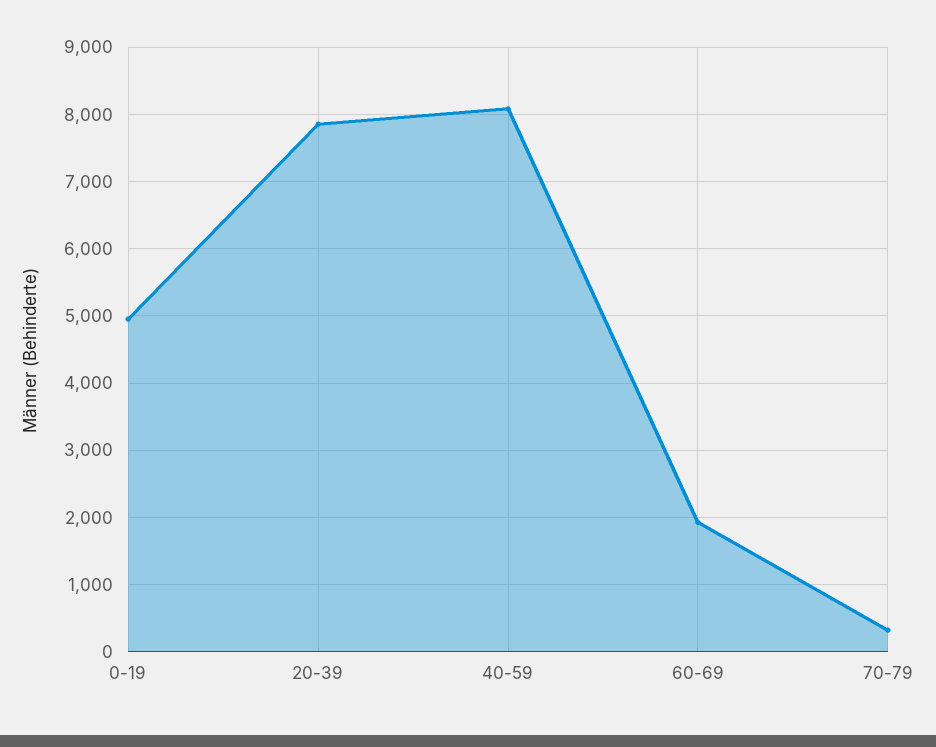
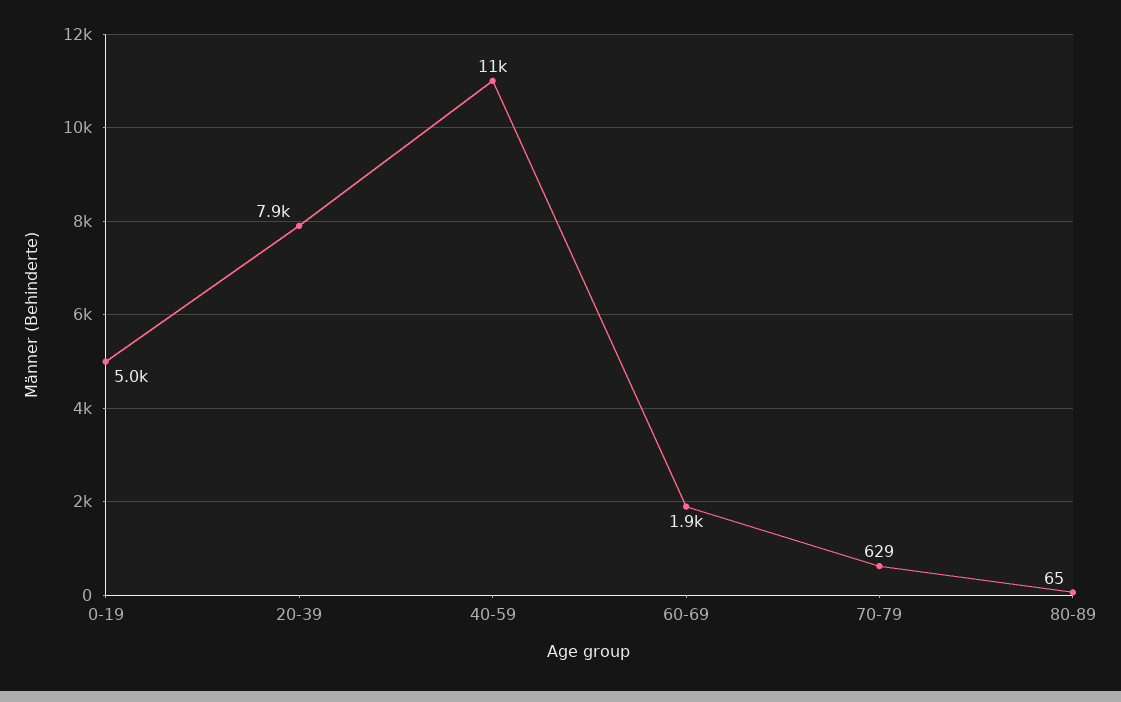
40-59: 8100 -> 11000
70-79: 300 -> 629
80-89: none -> 65

